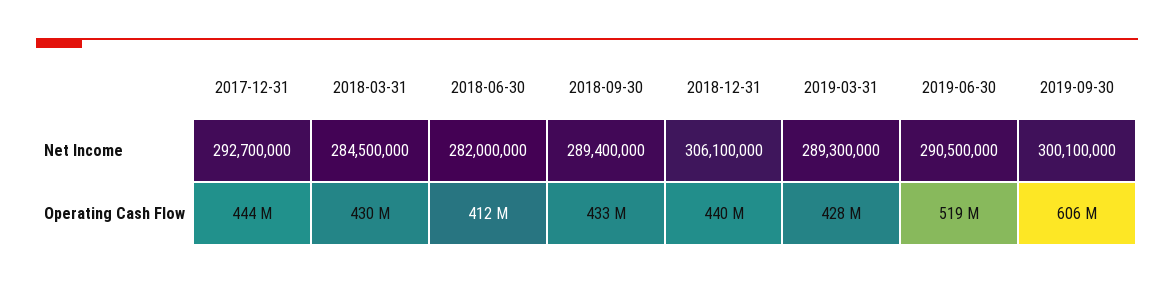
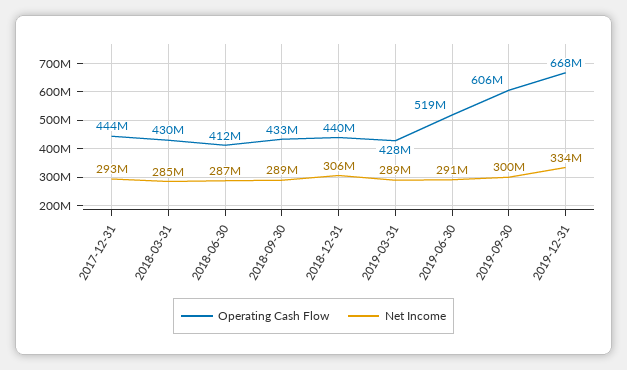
Net Income, 2018-06-30: 282000000 -> 287000000
Operating Cash Flow, 2019-12-31: none -> 668000000
Net Income, 2019-12-31: none -> 334000000

